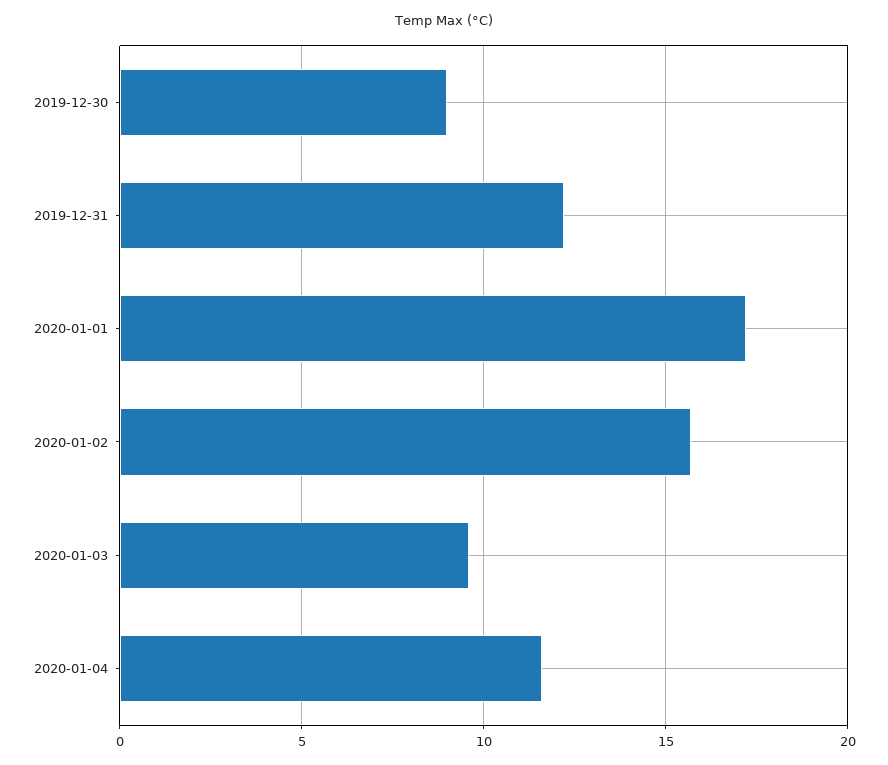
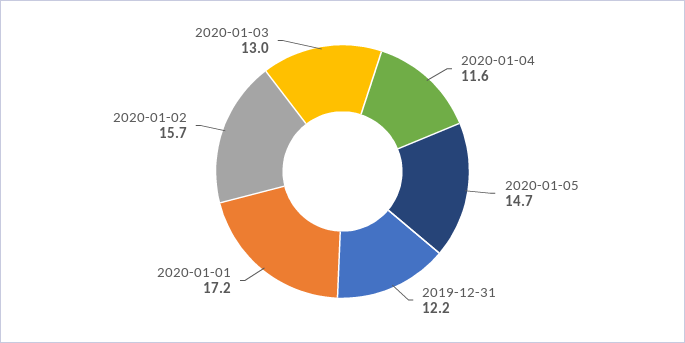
2019-12-30: 9 -> none
2020-01-03: 9.5 -> 13
2020-01-05: none -> 14.7

